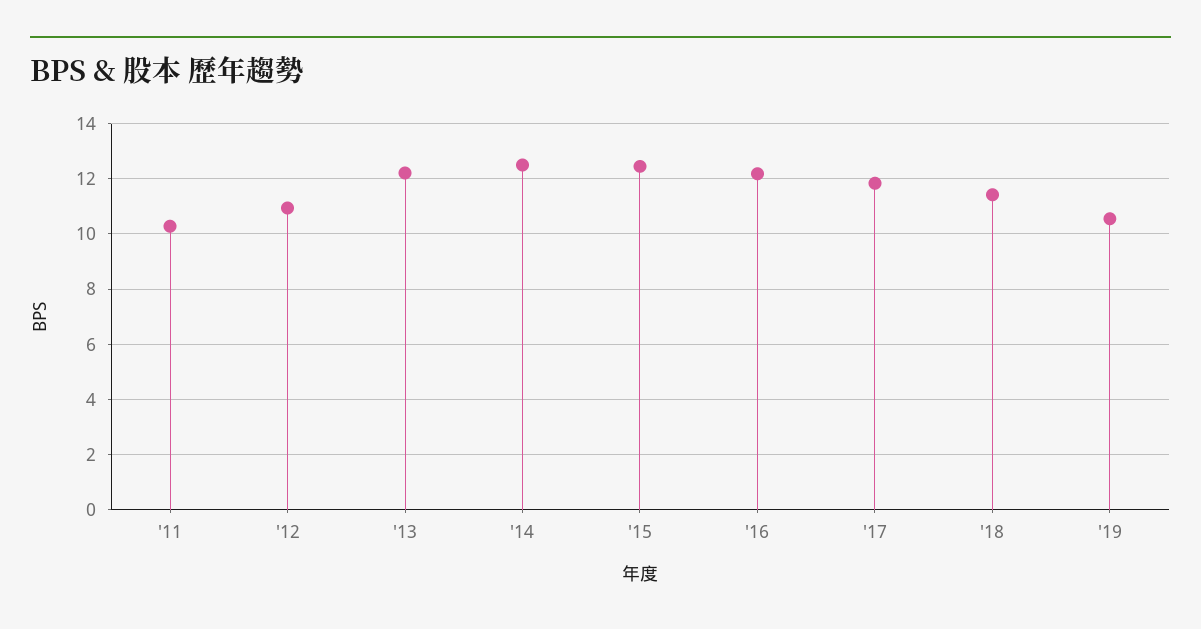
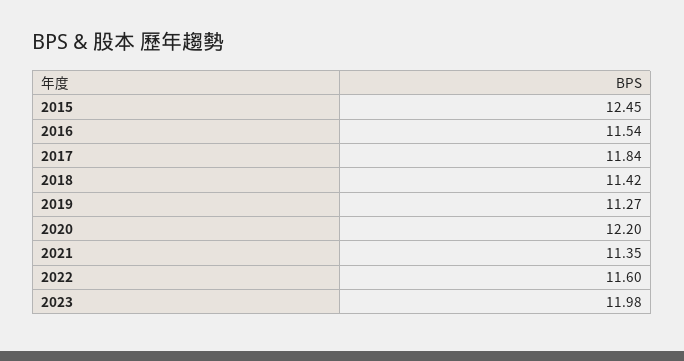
'11: 10.25 -> none
'12: 11 -> none
'13: 12.25 -> none
'14: 12.5 -> none
'16: 12.25 -> 11.54
'19: 10.5 -> 11.27
2020: none -> 12.2
2021: none -> 11.35
2022: none -> 11.6
2023: none -> 11.98

